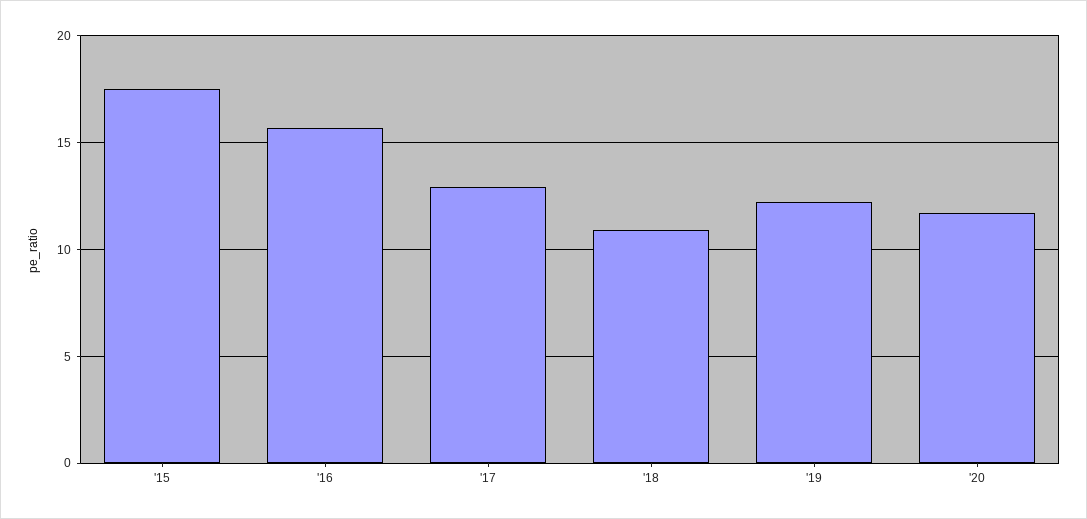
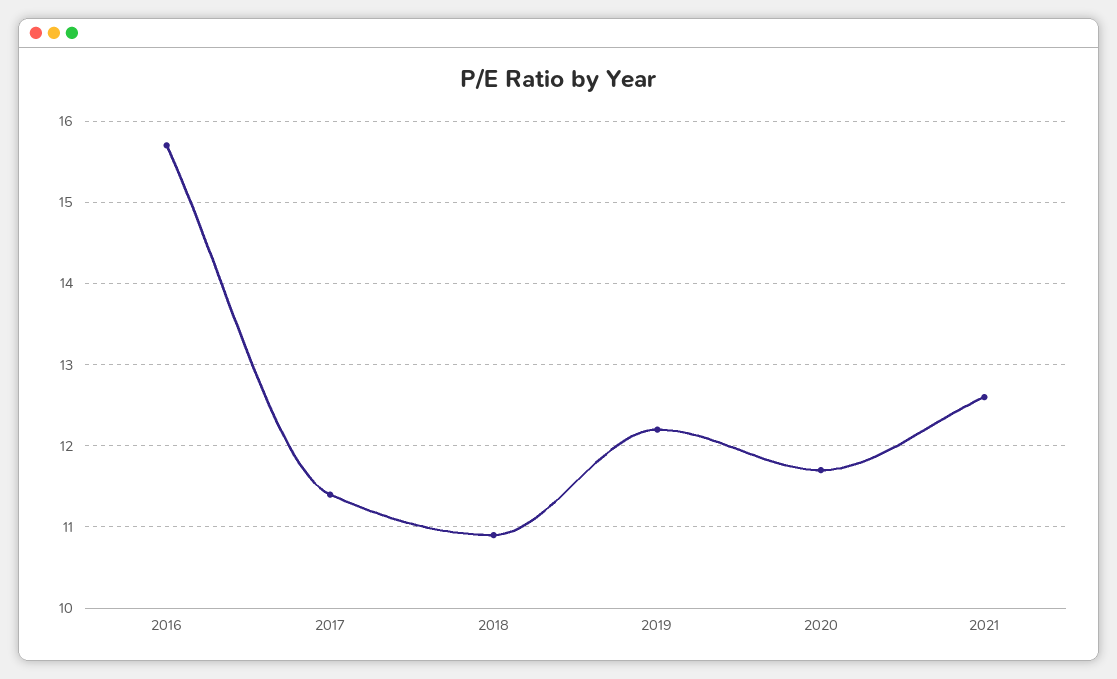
'15: 17.5 -> none
'17: 13 -> 11.4
2021: none -> 12.6

